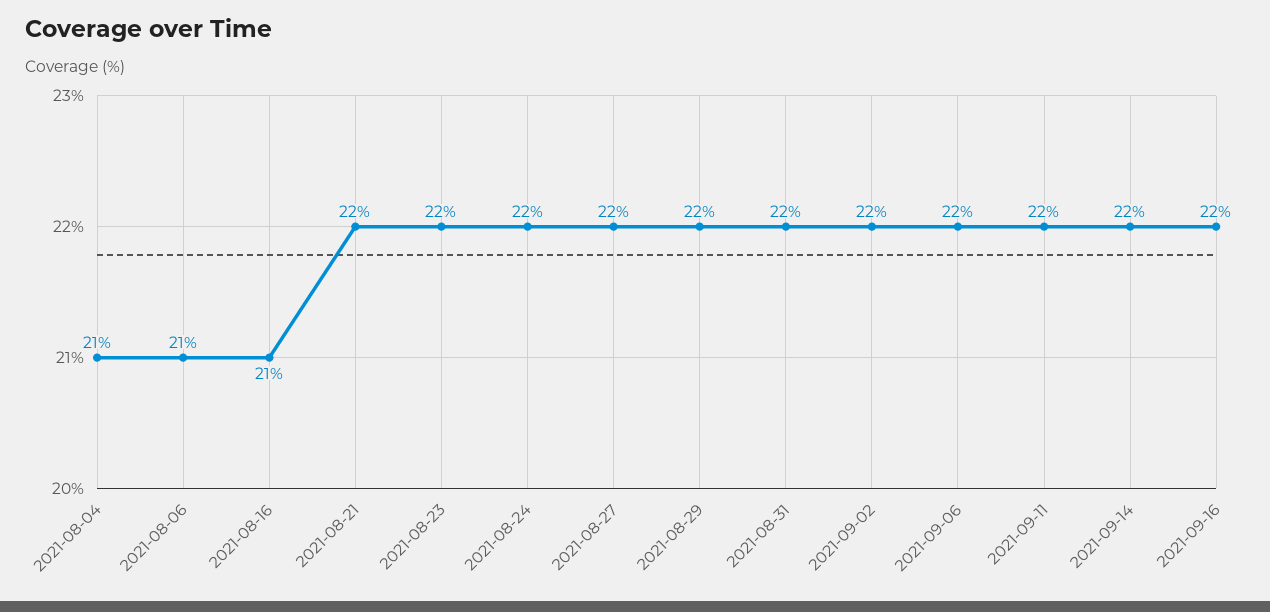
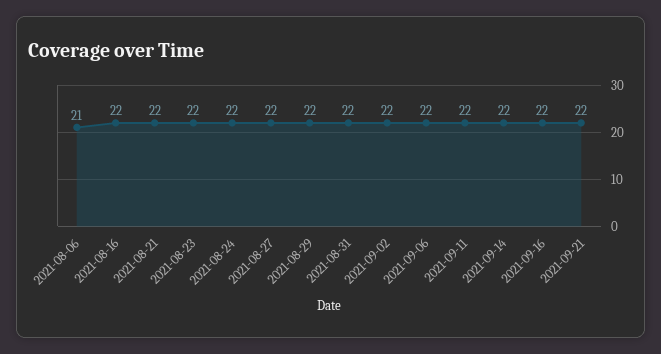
2021-08-04: 21 -> none
2021-08-16: 21 -> 22
2021-09-21: none -> 22

